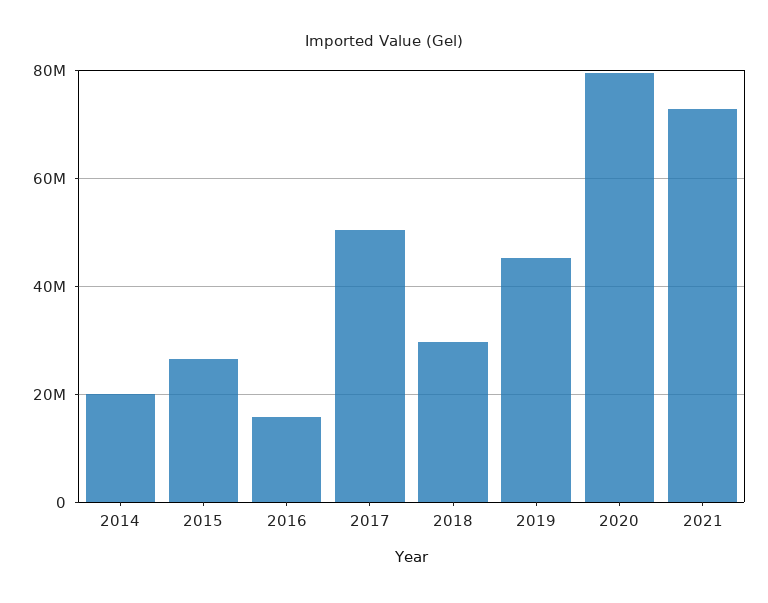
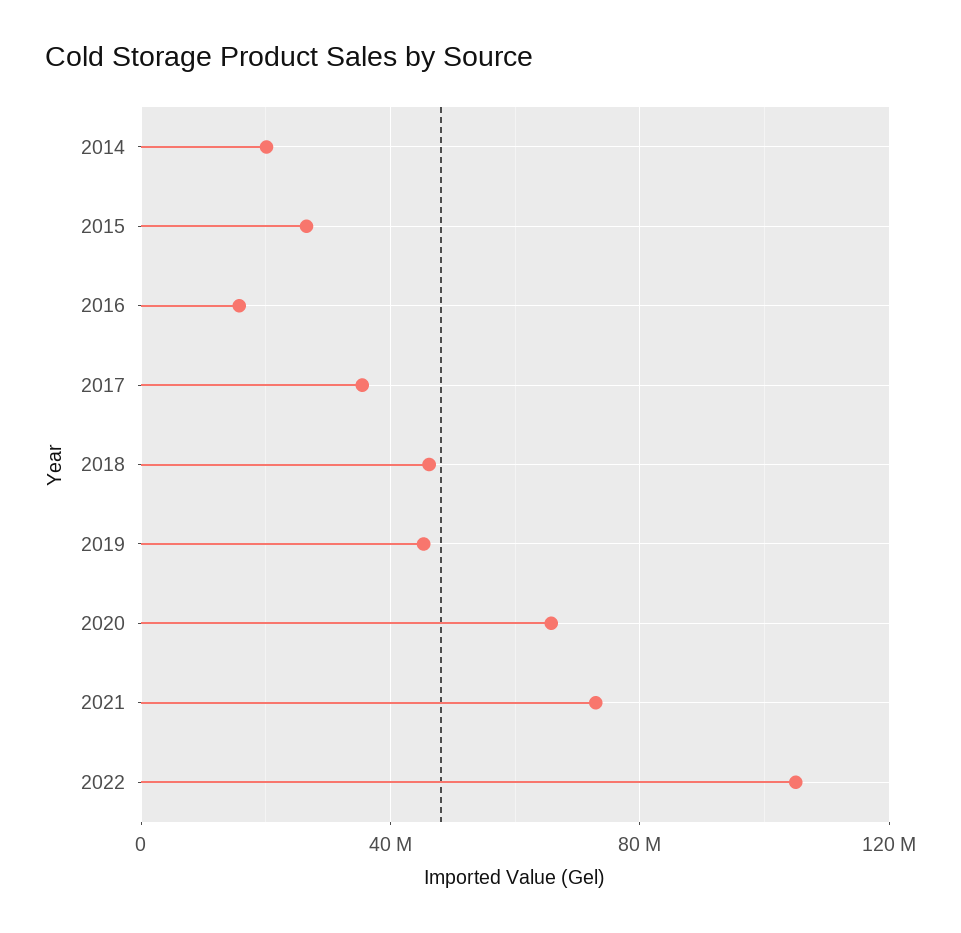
2017: 50000000 -> 35000000
2018: 30000000 -> 45000000
2020: 80000000 -> 65000000
2022: none -> 105000000

